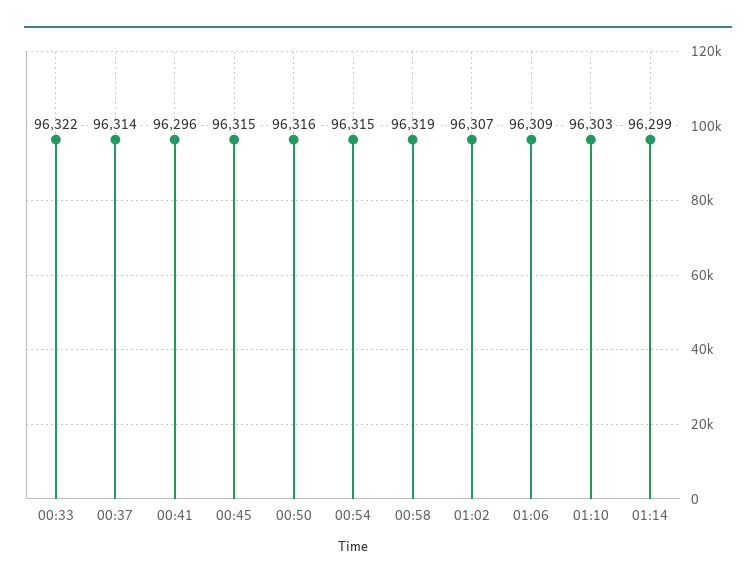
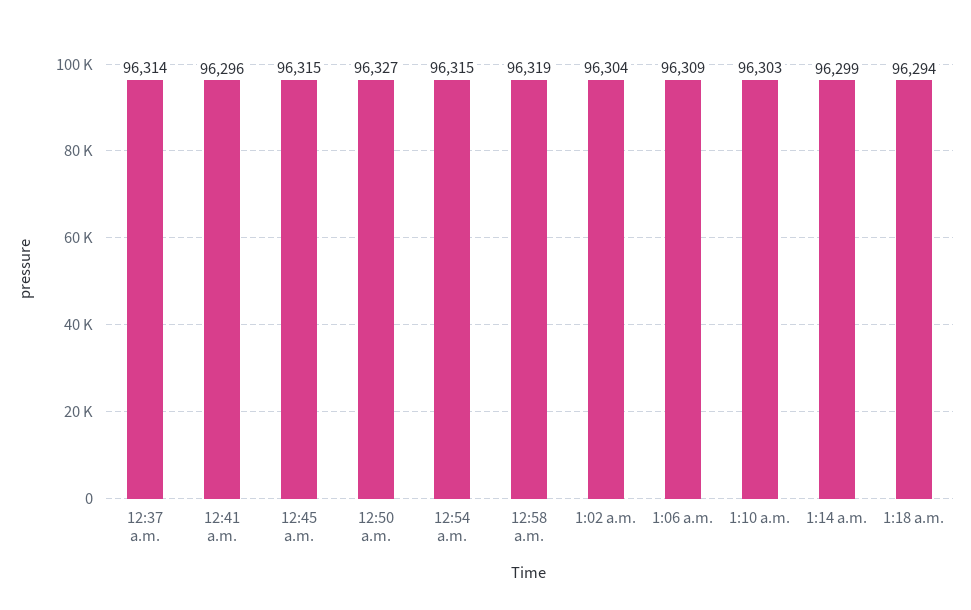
00:33: 96322 -> none
00:50: 96316 -> 96327
01:02: 96307 -> 96304
1:18 a.m.: none -> 96294

